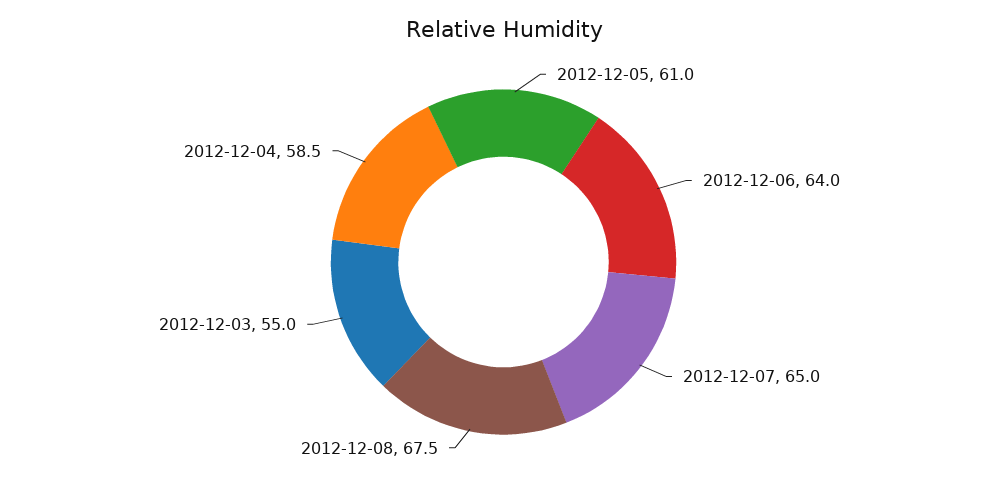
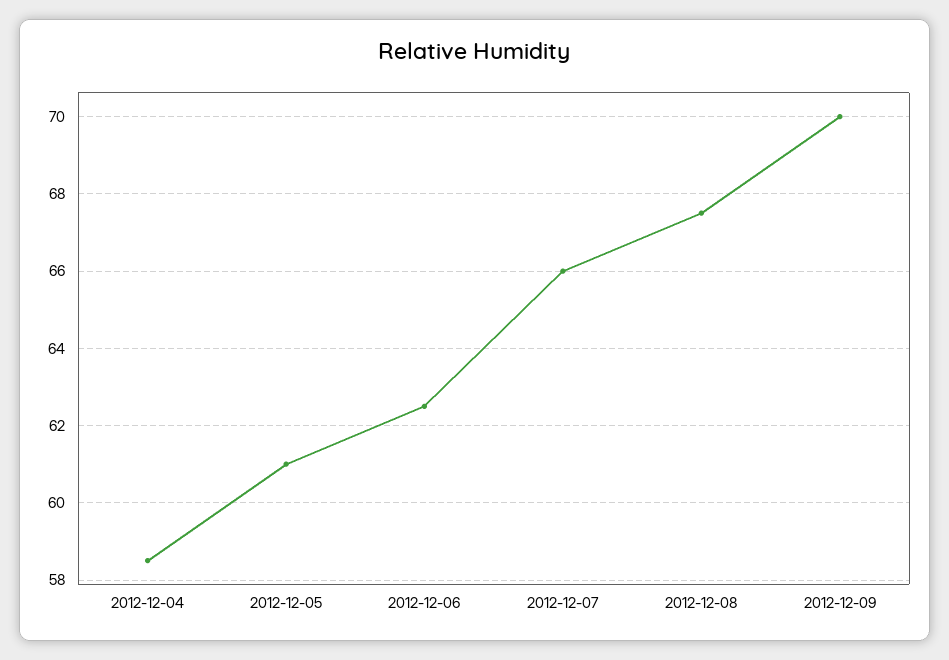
2012-12-06: 64 -> 62.5
2012-12-07: 65 -> 66
2012-12-03: 55 -> none
2012-12-09: none -> 70

